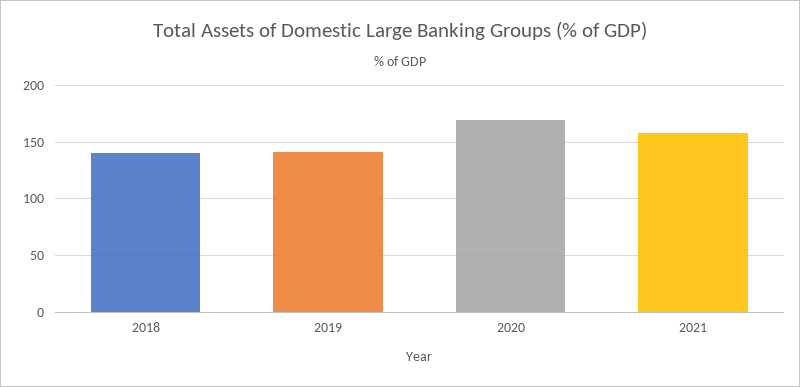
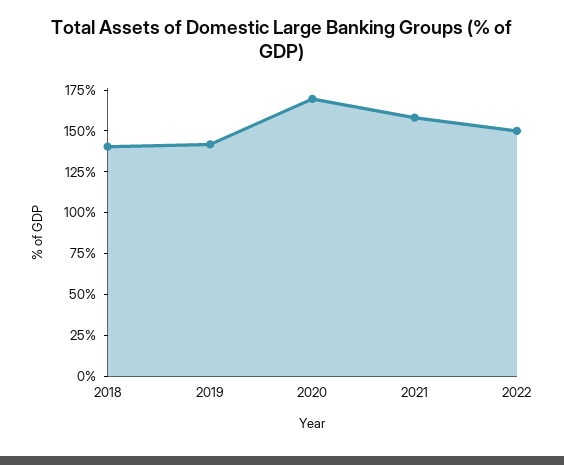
2022: none -> 150

